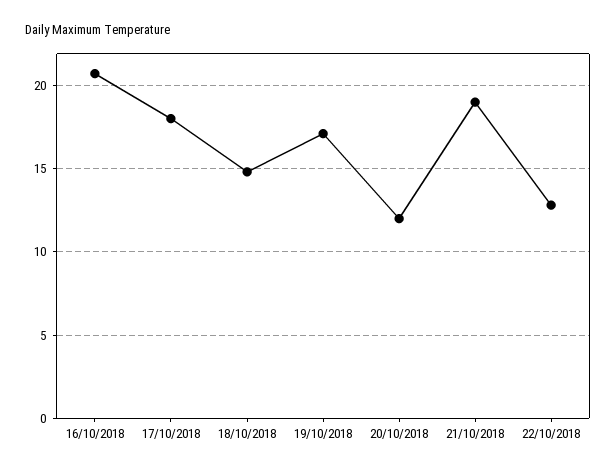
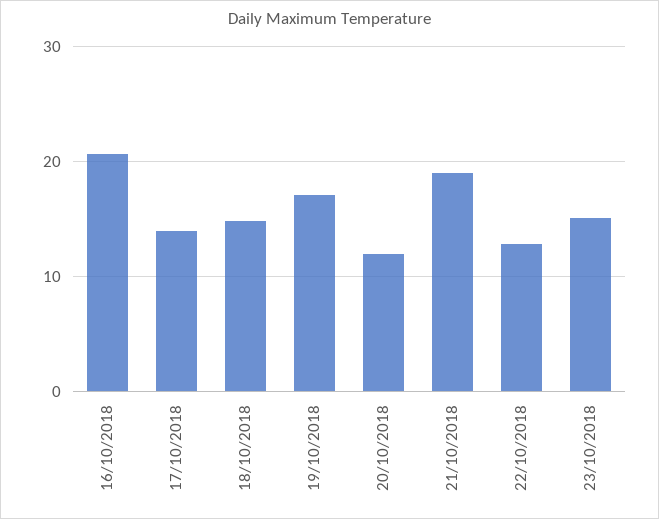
17/10/2018: 18 -> 14
23/10/2018: none -> 15

